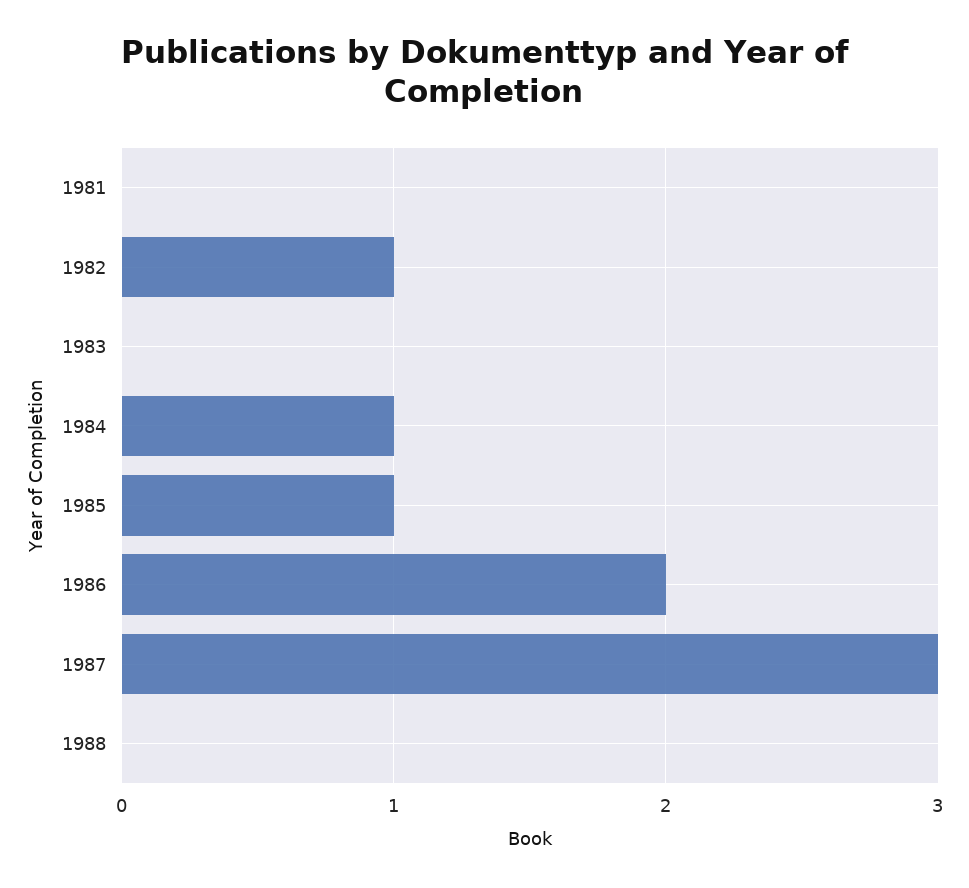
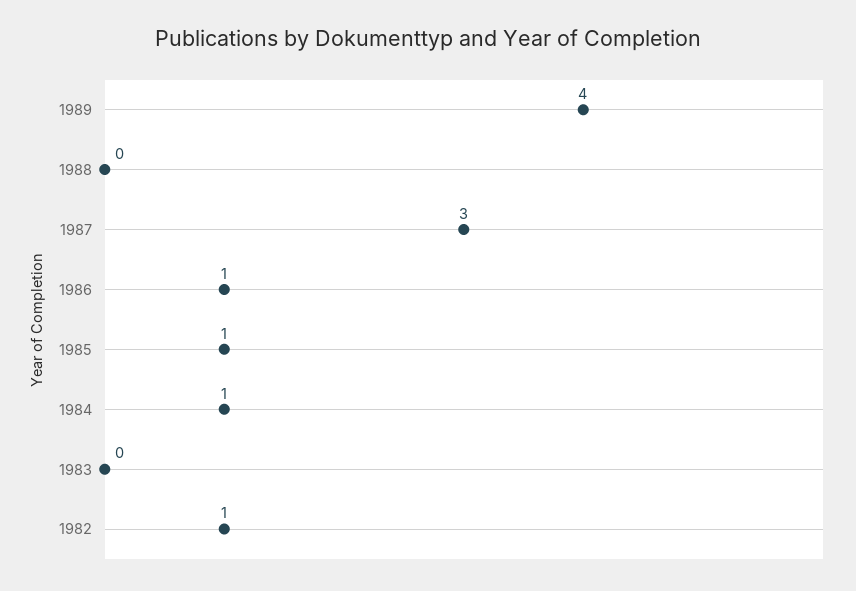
1981: 0 -> none
1986: 2 -> 1
1989: none -> 4

